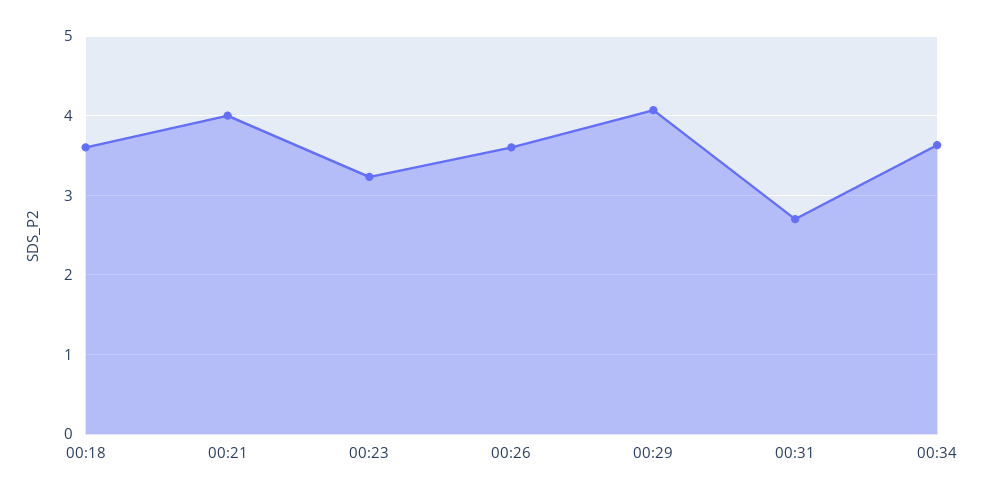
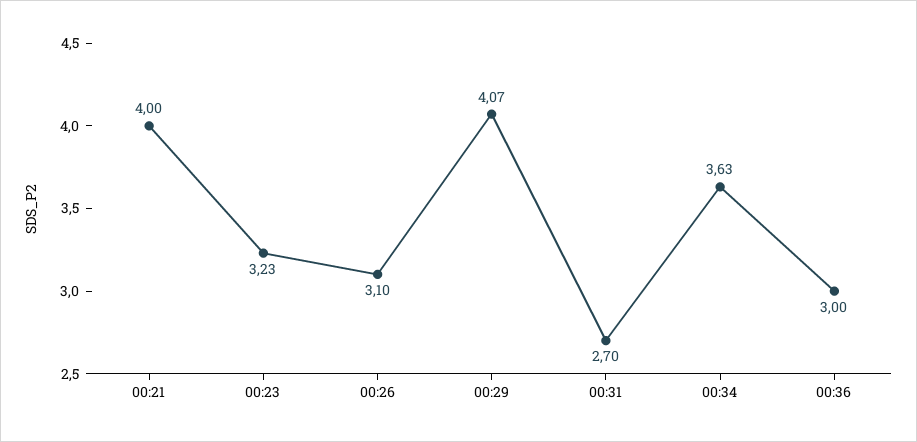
00:18: 3.6 -> none
00:26: 3.6 -> 3.1
00:36: none -> 3

